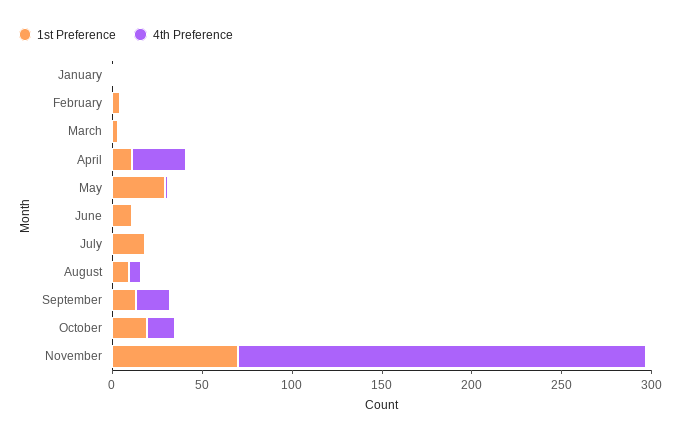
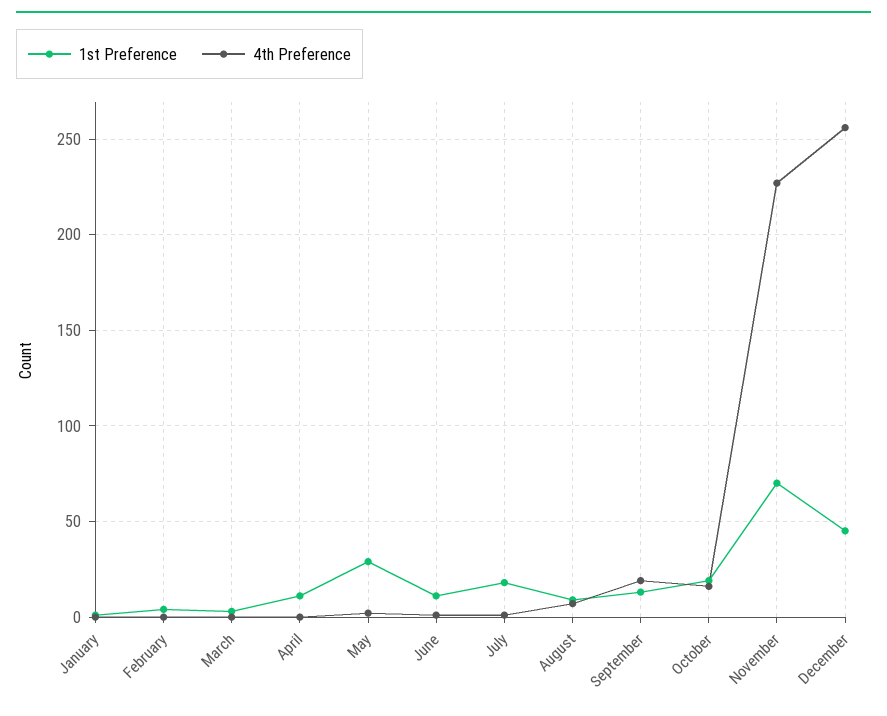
4th Preference, April: 30 -> 0
1st Preference, December: none -> 45
4th Preference, December: none -> 255

